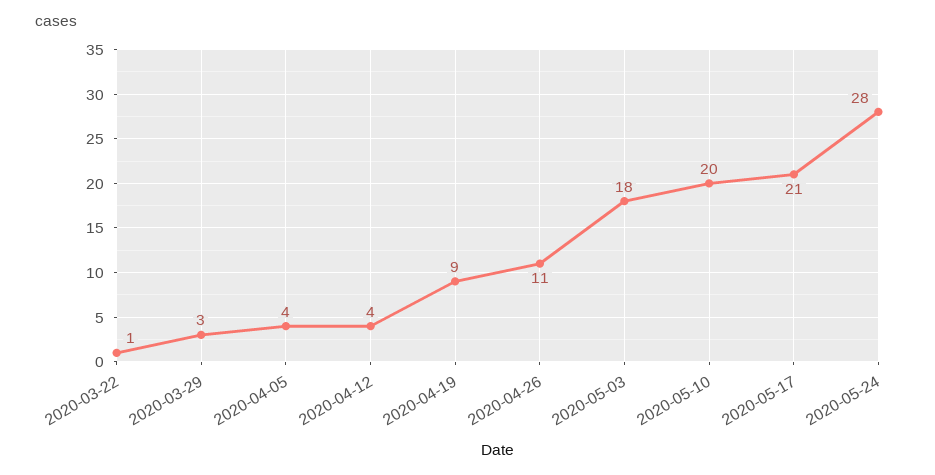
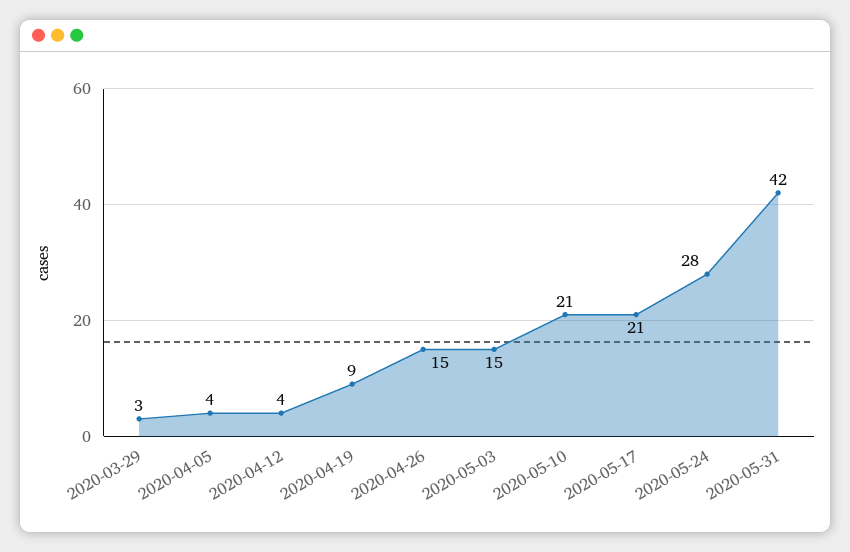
2020-03-22: 1 -> none
2020-04-26: 11 -> 15
2020-05-03: 18 -> 15
2020-05-10: 20 -> 21
2020-05-31: none -> 42

